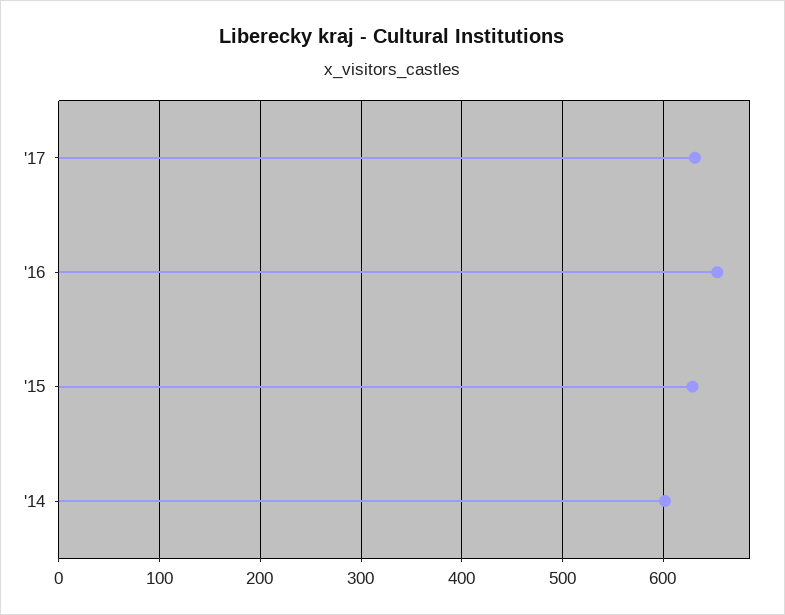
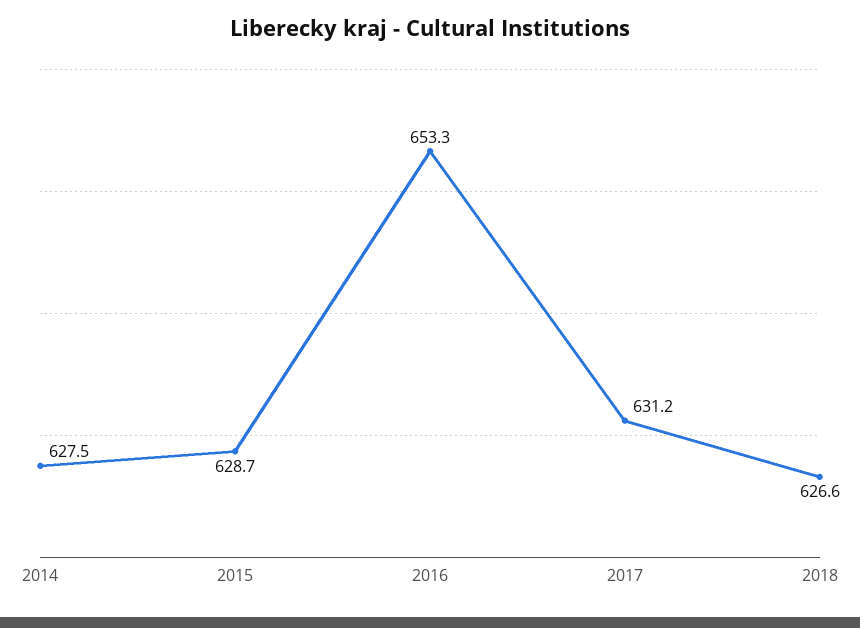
'14: 600 -> 627.5
2018: none -> 626.6

